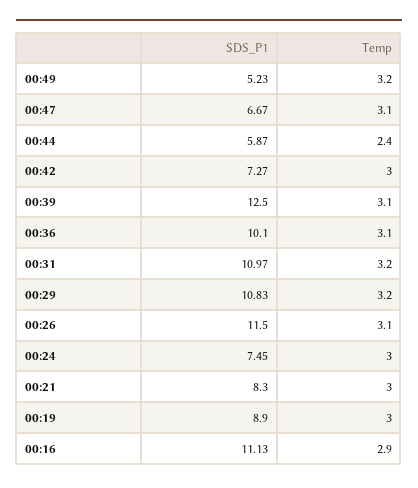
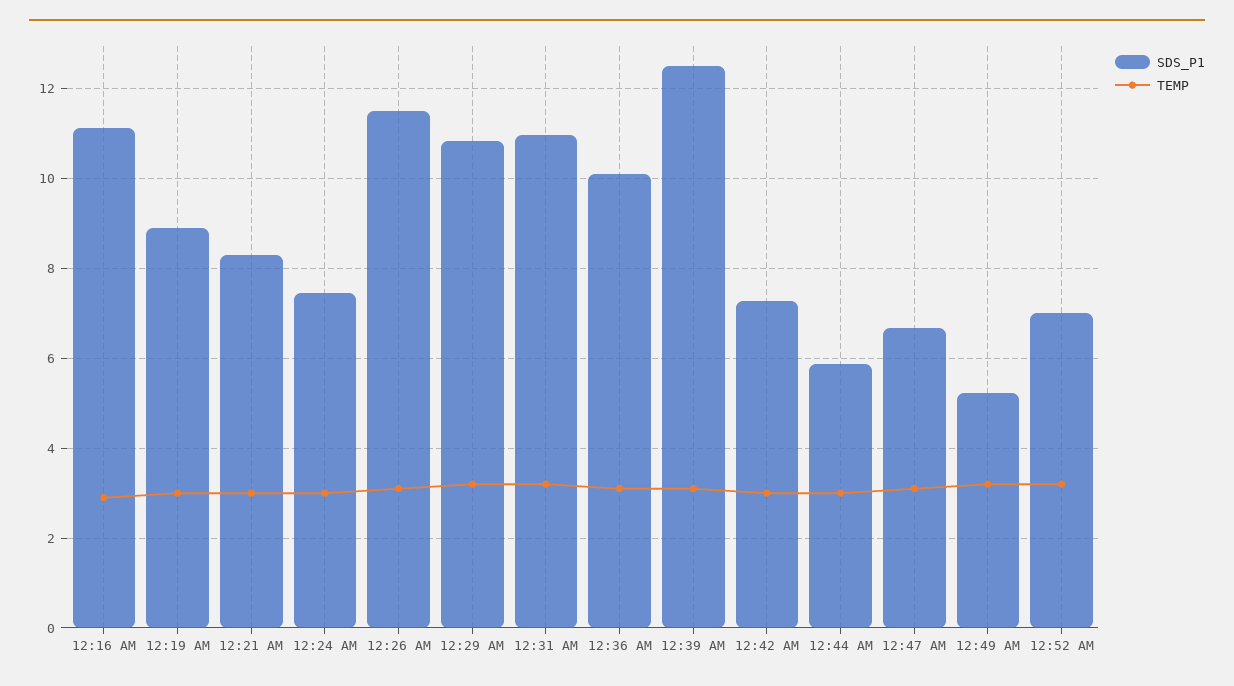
Temp, 00:44: 2.4 -> 3
SDS_P1, 12:52 AM: none -> 7
Temp, 12:52 AM: none -> 3.2

